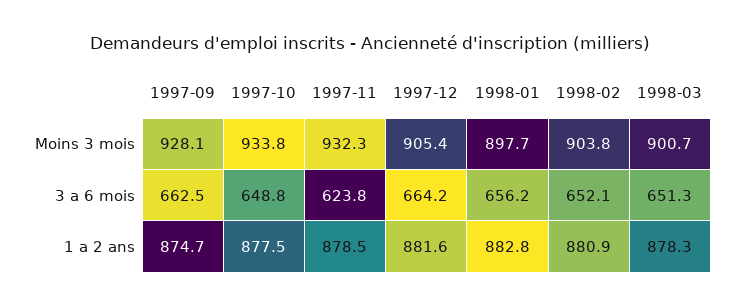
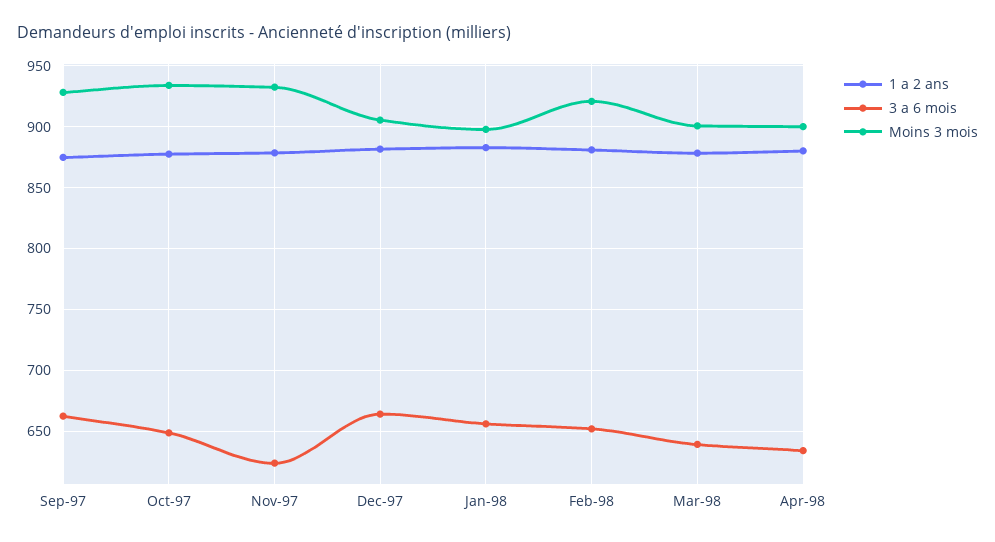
Moins 3 mois, 1998-02: 903.8 -> 920
3 a 6 mois, 1998-03: 651.3 -> 640
1 a 2 ans, Apr-98: none -> 880
3 a 6 mois, Apr-98: none -> 635
Moins 3 mois, Apr-98: none -> 900

